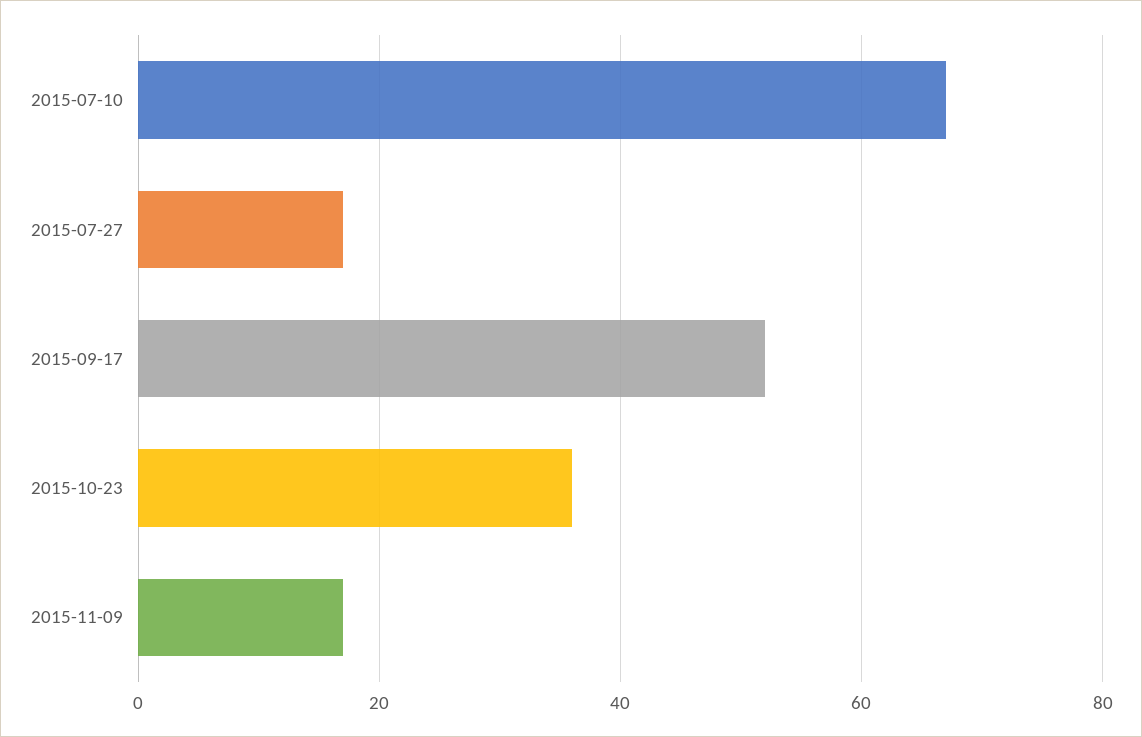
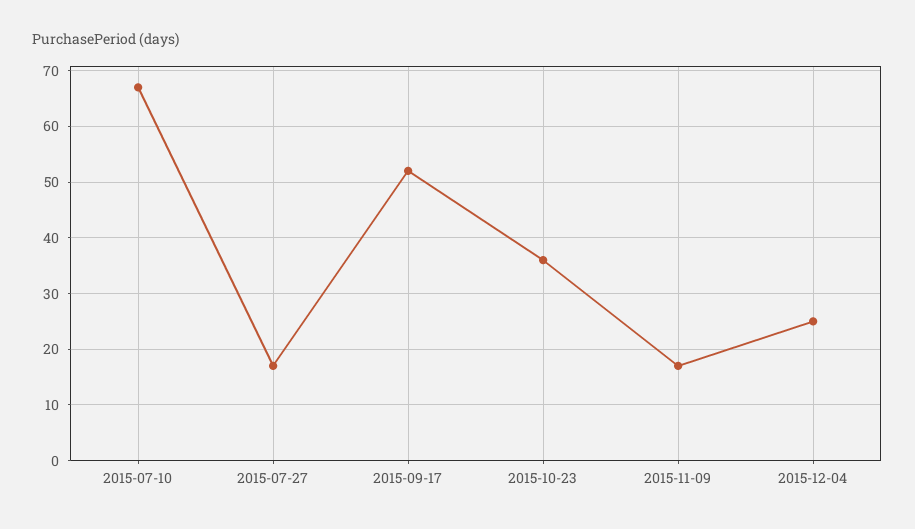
2015-12-04: none -> 25

